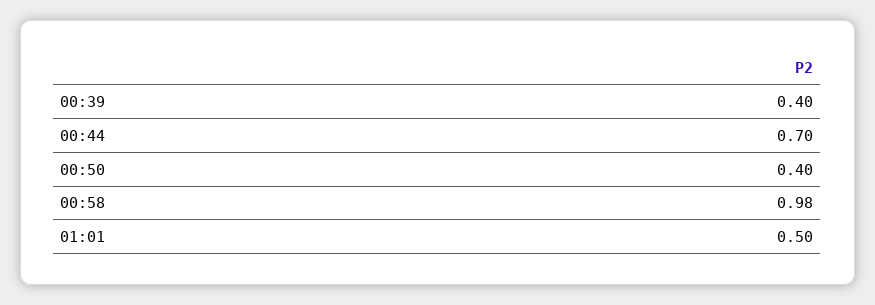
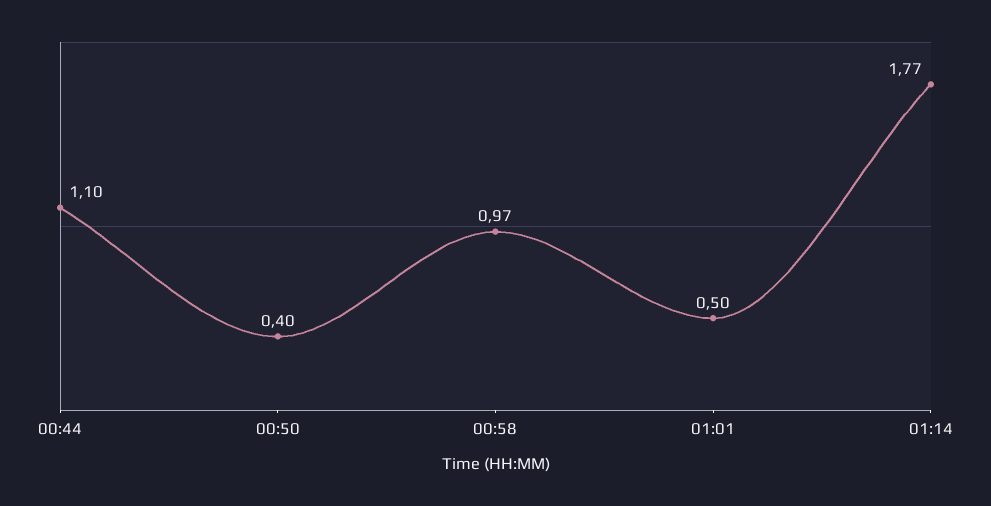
00:39: 0.4 -> none
00:44: 0.7 -> 1.1
00:58: 0.98 -> 0.97
01:14: none -> 1.77

